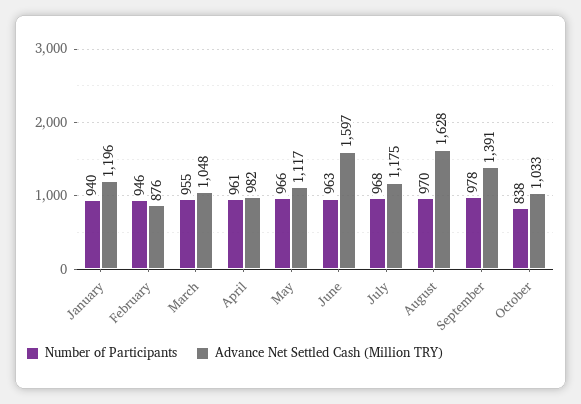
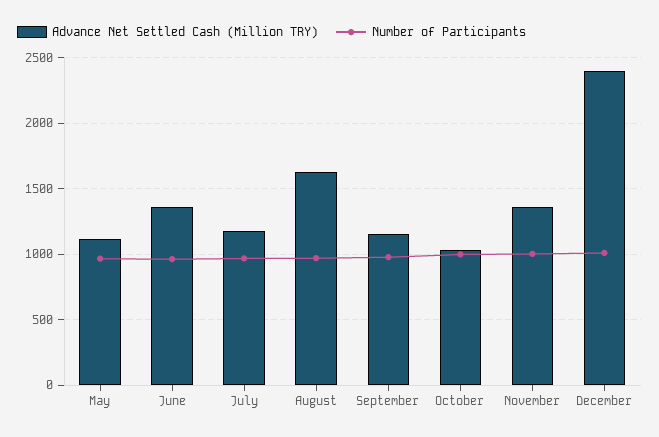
Number of Participants, January: 940 -> none
Advance Net Settled Cash (Million TRY), January: 1196 -> none
Number of Participants, February: 946 -> none
Advance Net Settled Cash (Million TRY), February: 876 -> none
Number of Participants, March: 955 -> none
Advance Net Settled Cash (Million TRY), March: 1048 -> none
Number of Participants, April: 961 -> none
Advance Net Settled Cash (Million TRY), April: 982 -> none
Advance Net Settled Cash (Million TRY), June: 1597 -> 1350
Advance Net Settled Cash (Million TRY), September: 1391 -> 1150
Number of Participants, October: 838 -> 1000
Advance Net Settled Cash (Million TRY), November: none -> 1350
Number of Participants, November: none -> 1000
Advance Net Settled Cash (Million TRY), December: none -> 2400
Number of Participants, December: none -> 1000

